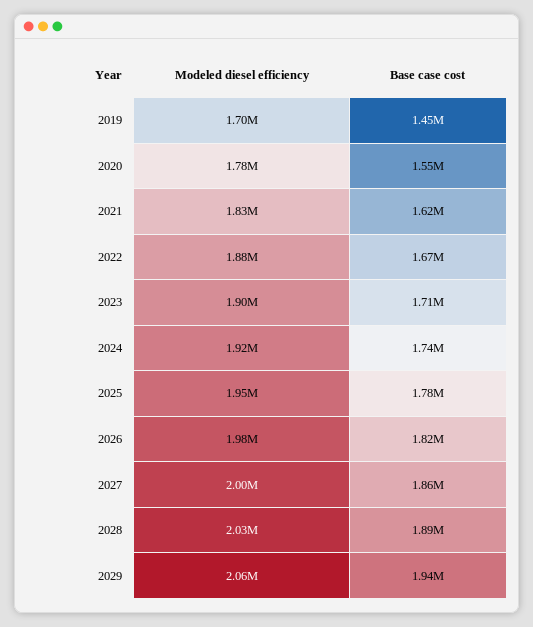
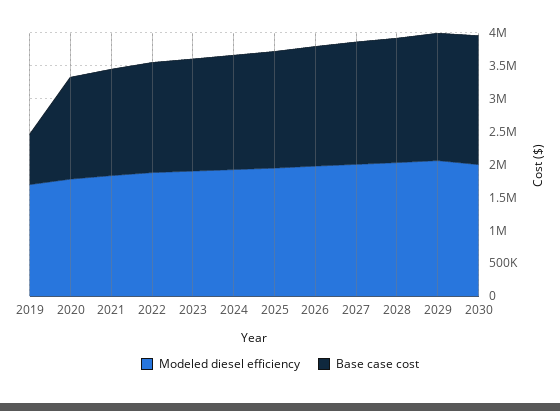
Base case cost, 2019: 1450000 -> 750000
Modeled diesel efficiency, 2030: none -> 2000000
Base case cost, 2030: none -> 2000000

